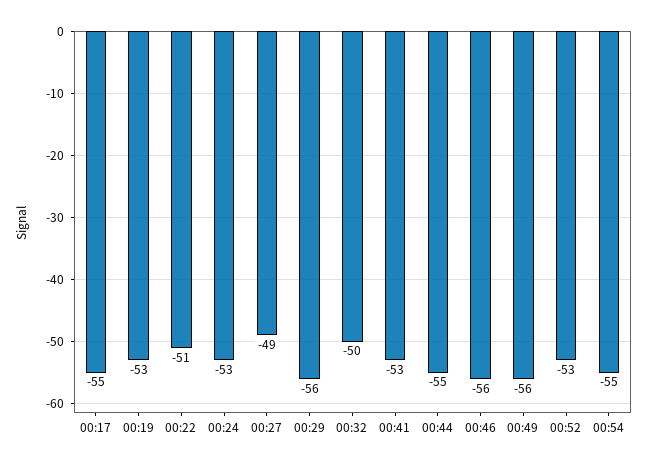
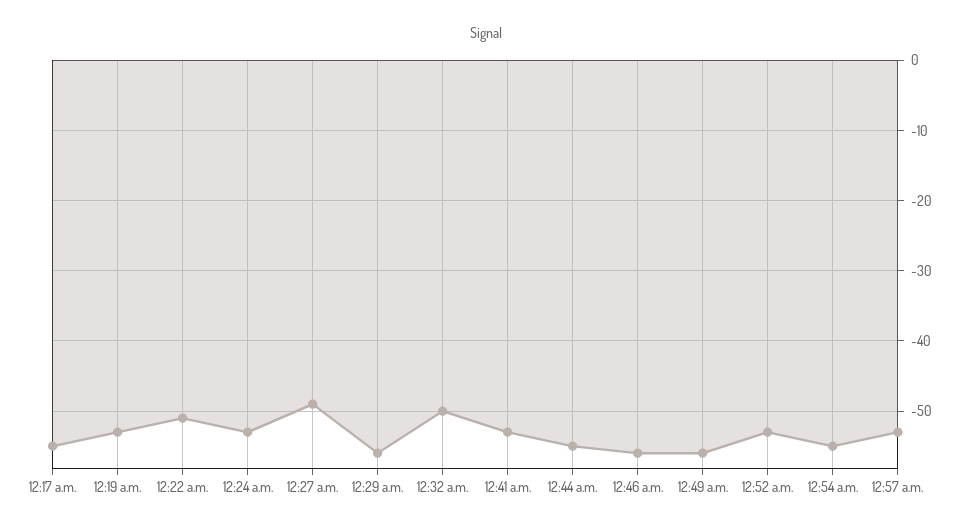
12:57 a.m.: none -> -53

